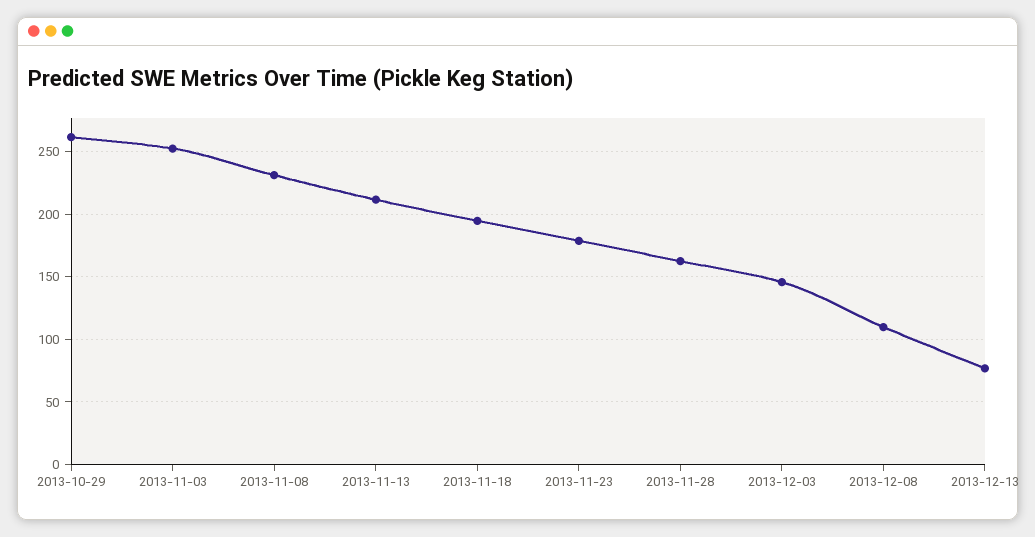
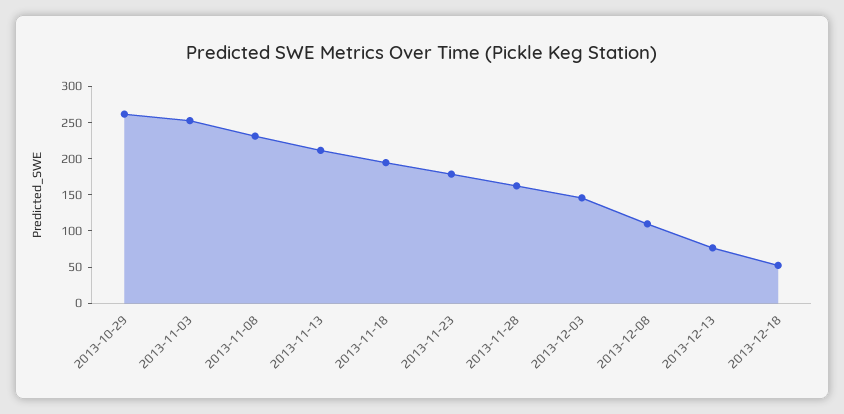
2013-12-18: none -> 50

